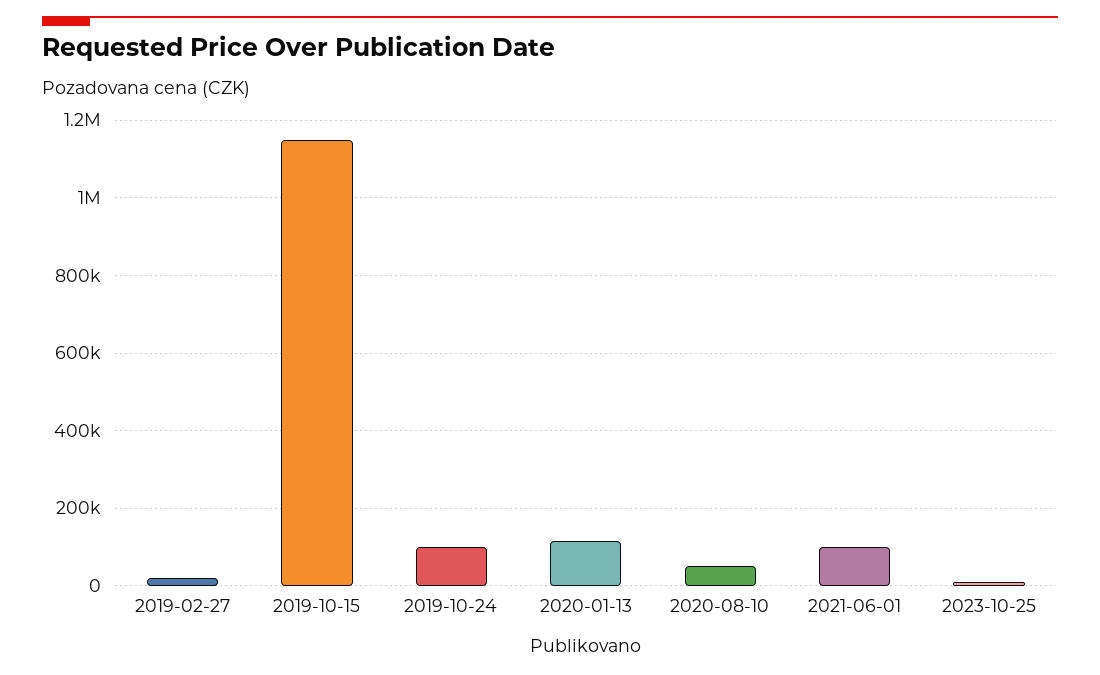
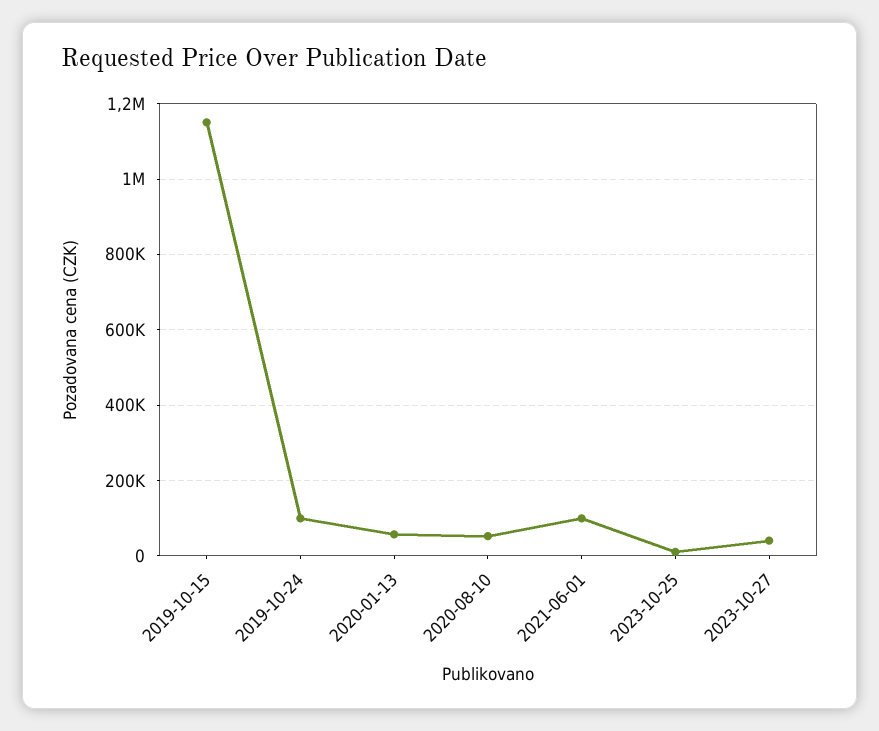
2019-02-27: 20000 -> none
2020-01-13: 120000 -> 60000
2023-10-27: none -> 40000

